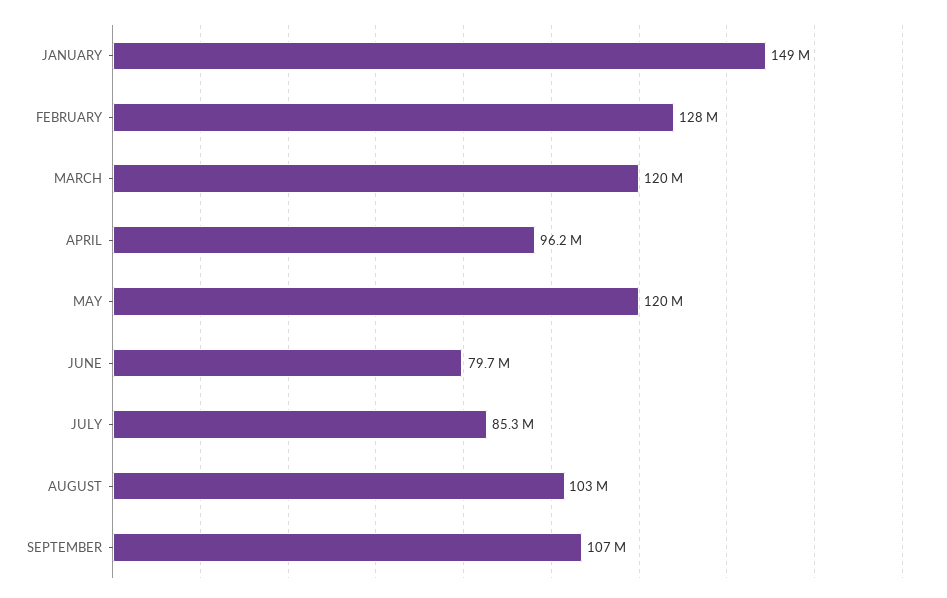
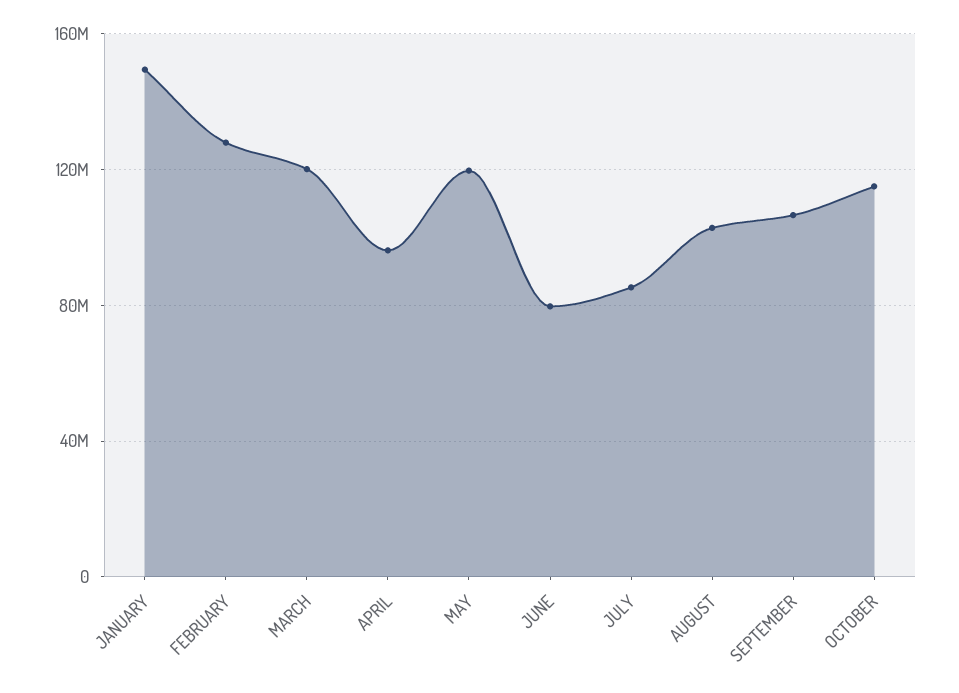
OCTOBER: none -> 115000000

